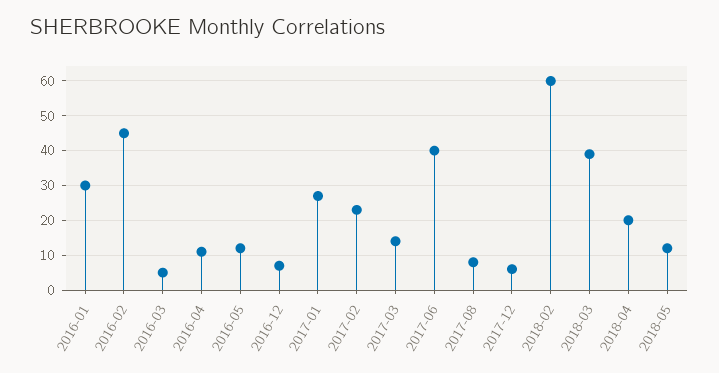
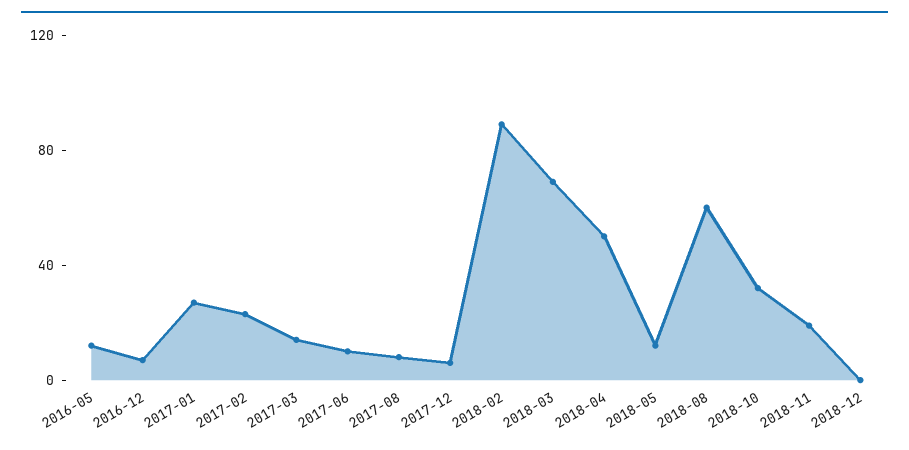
2016-01: 30 -> none
2016-02: 45 -> none
2016-03: 5 -> none
2016-04: 10 -> none
2017-06: 40 -> 10
2018-02: 60 -> 90
2018-03: 40 -> 70
2018-04: 20 -> 50
2018-08: none -> 60
2018-10: none -> 30
2018-11: none -> 20
2018-12: none -> 0

